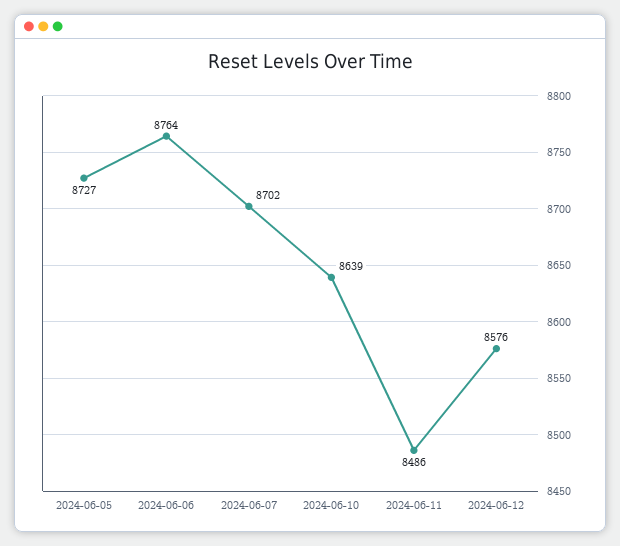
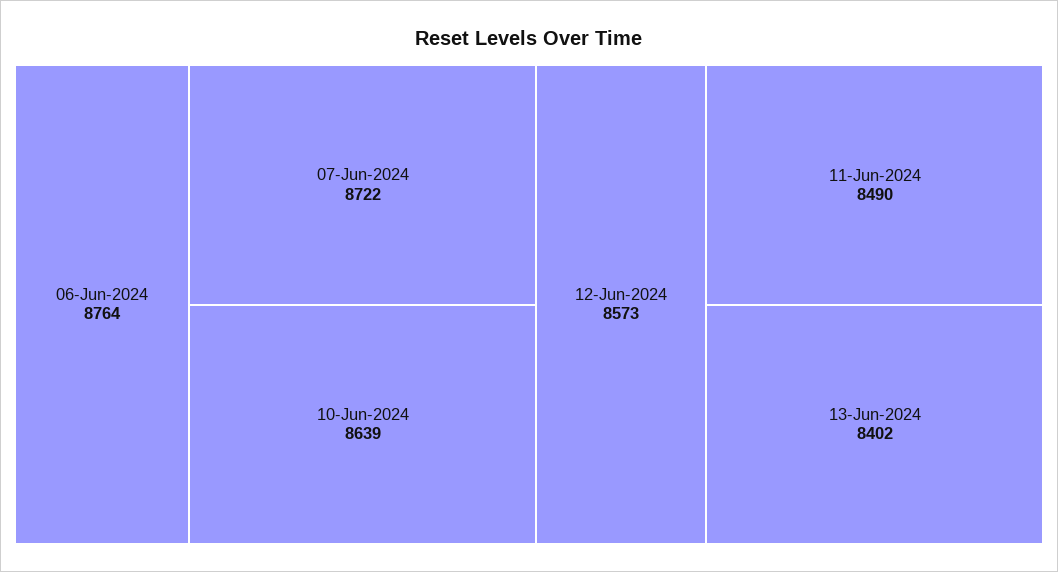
2024-06-05: 8727 -> none
2024-06-07: 8702 -> 8722
2024-06-11: 8486 -> 8490
2024-06-12: 8576 -> 8573
13-Jun-2024: none -> 8402

